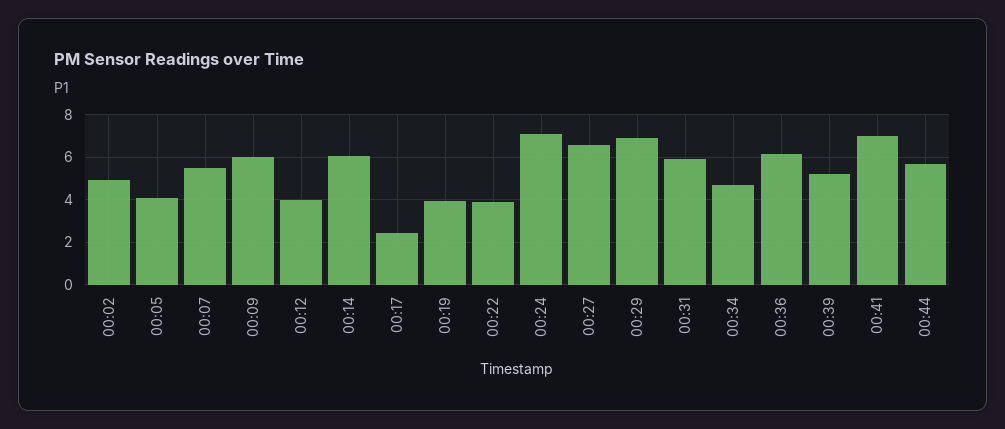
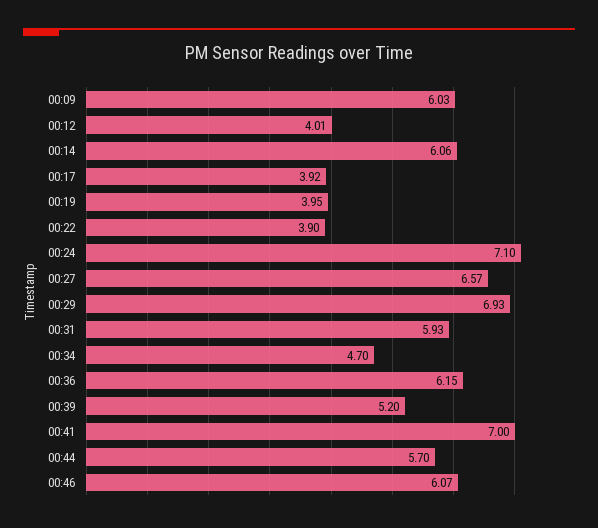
00:02: 5 -> none
00:05: 4 -> none
00:07: 5.5 -> none
00:17: 2.5 -> 3.92
00:46: none -> 6.07

